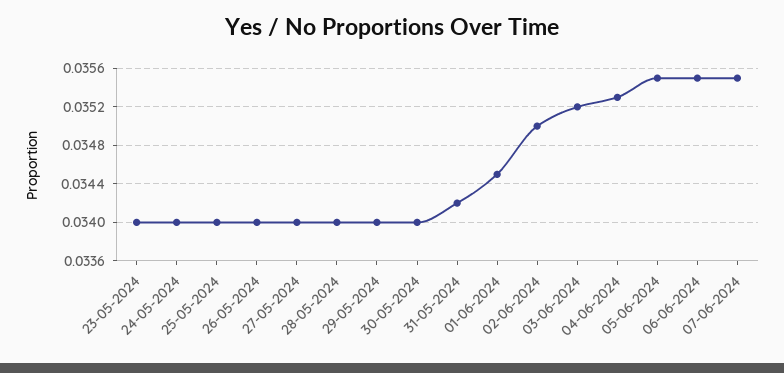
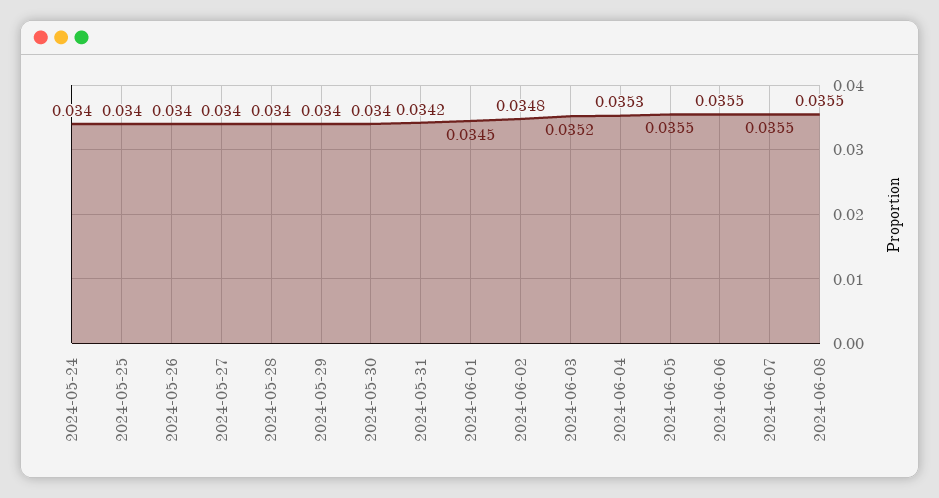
23-05-2024: 0.034 -> none
02-06-2024: 0.035 -> 0.0348
2024-06-08: none -> 0.0355

